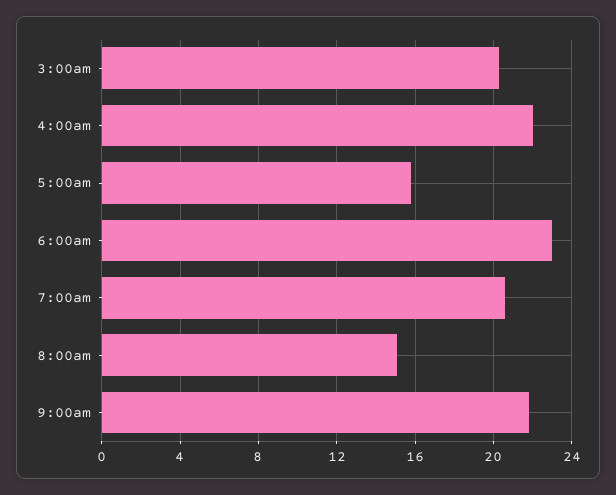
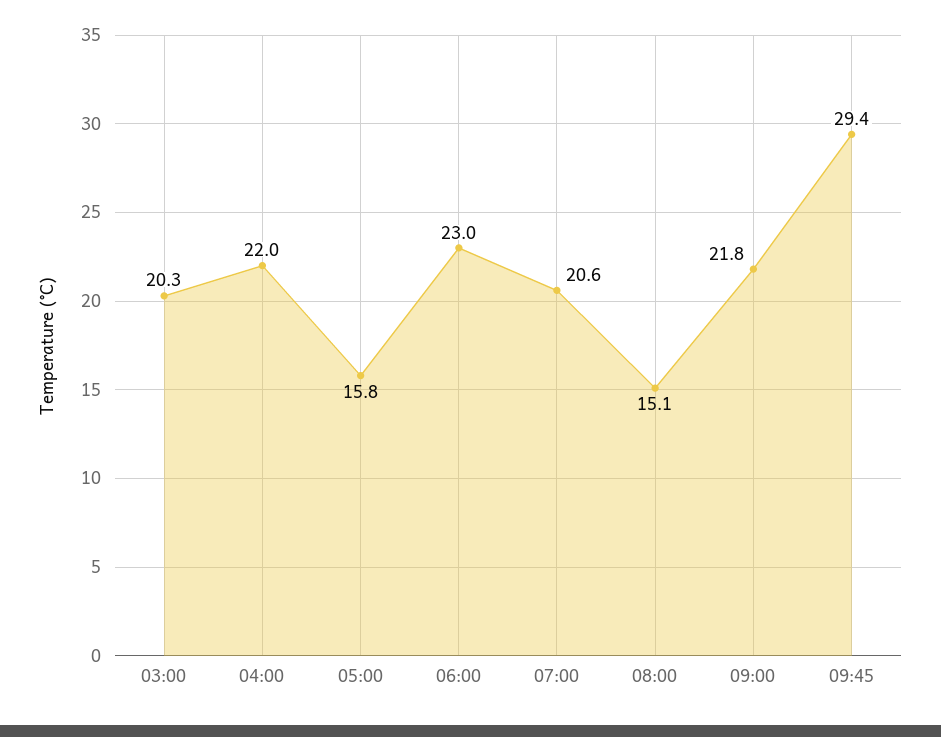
09:45: none -> 29.4

